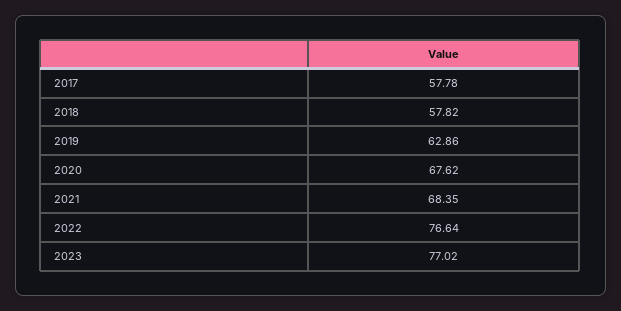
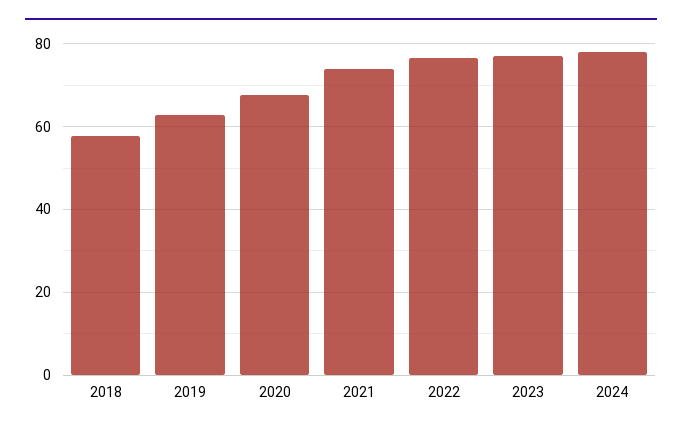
2017: 57.78 -> none
2021: 68.35 -> 74
2024: none -> 78

